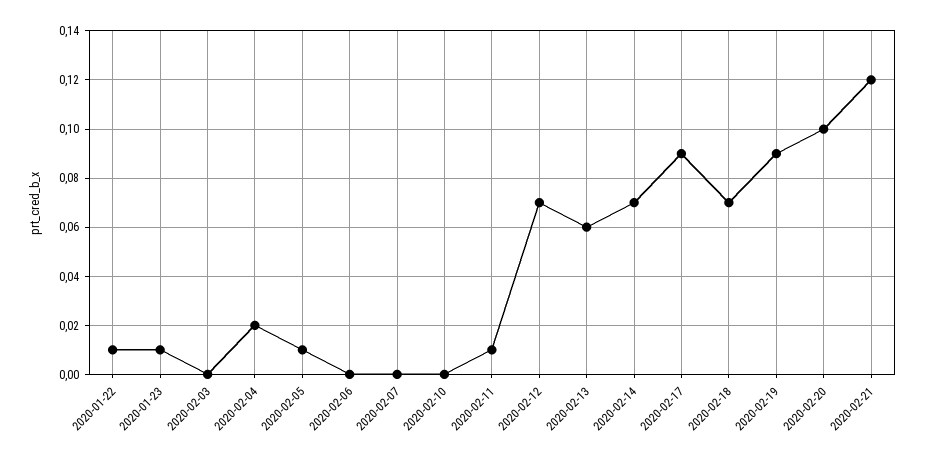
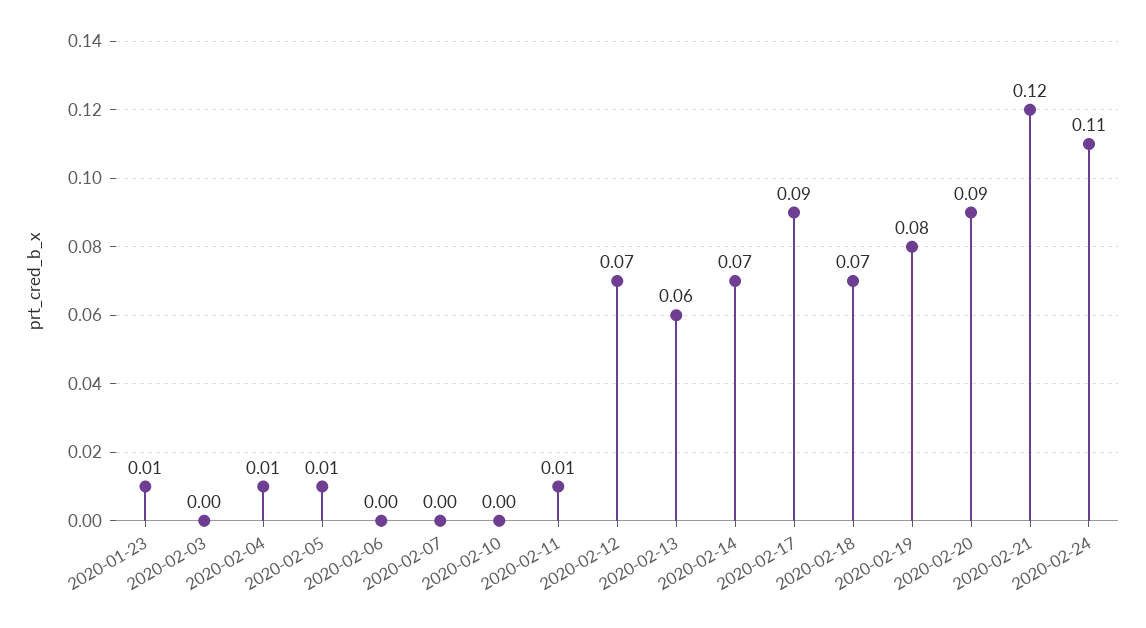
2020-01-22: 0.01 -> none
2020-02-04: 0.02 -> 0.01
2020-02-19: 0.09 -> 0.08
2020-02-20: 0.1 -> 0.09
2020-02-24: none -> 0.11

